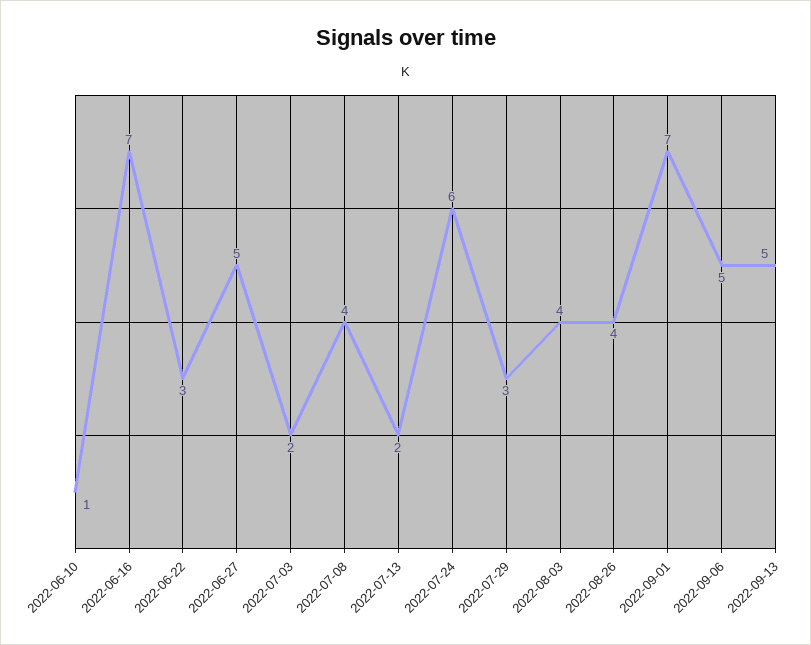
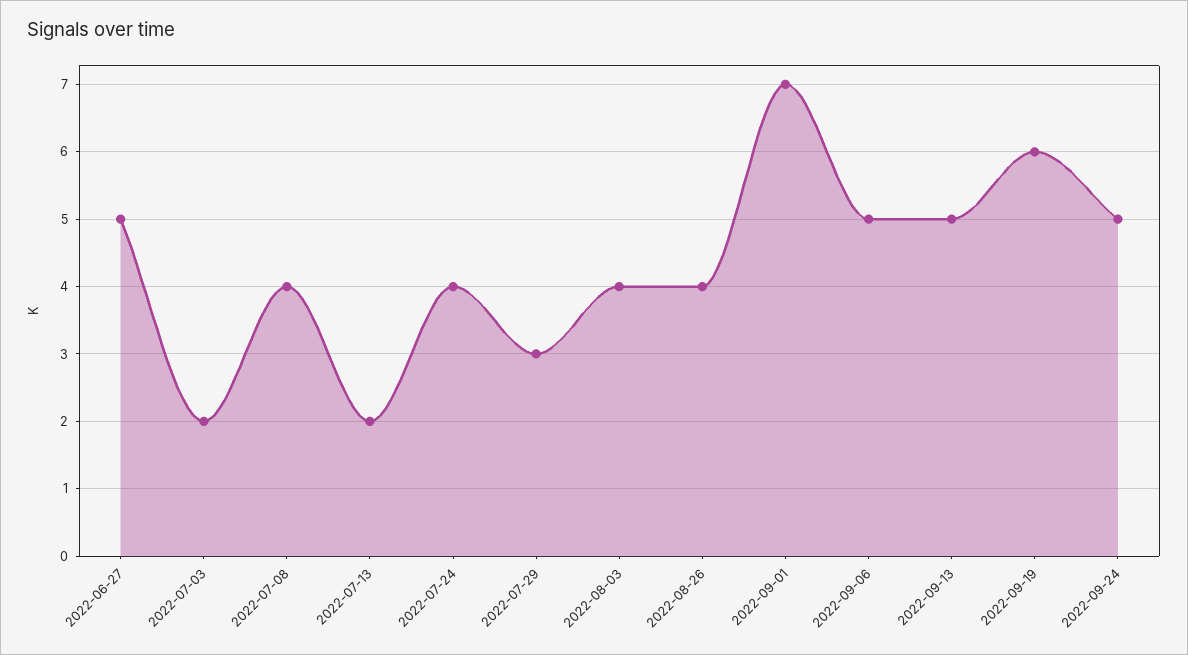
2022-06-10: 1 -> none
2022-06-16: 7 -> none
2022-06-22: 3 -> none
2022-07-24: 6 -> 4
2022-09-19: none -> 6
2022-09-24: none -> 5

